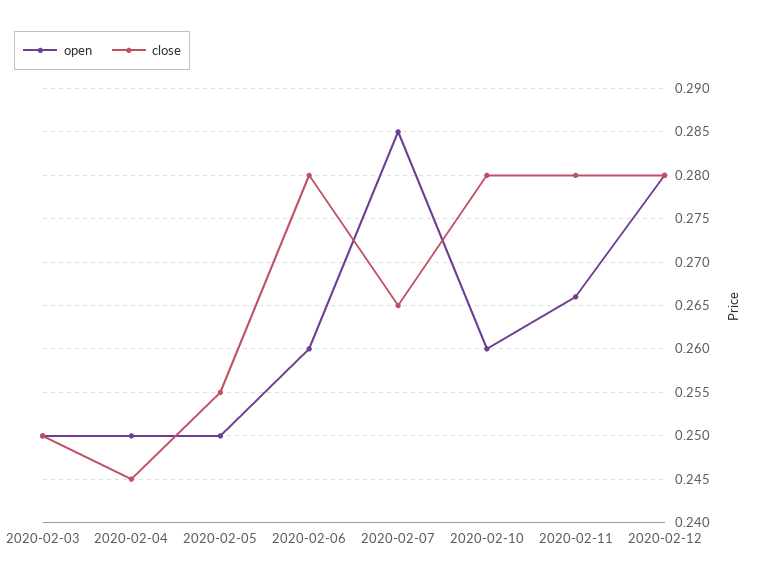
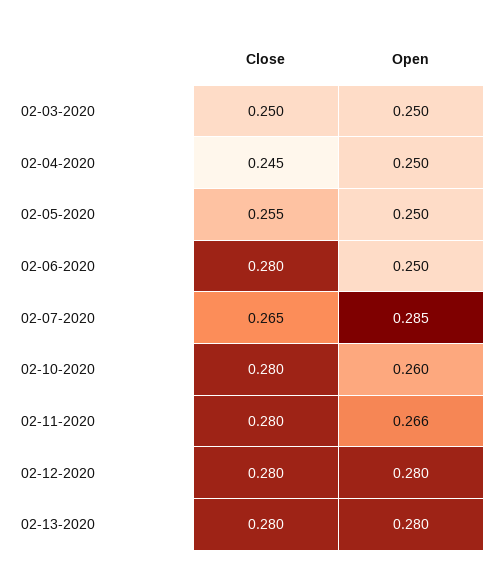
open, 2020-02-06: 0.26 -> 0.25
close, 02-13-2020: none -> 0.28
open, 02-13-2020: none -> 0.28

